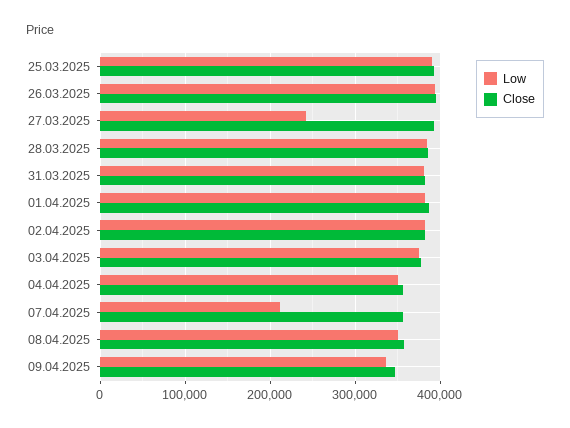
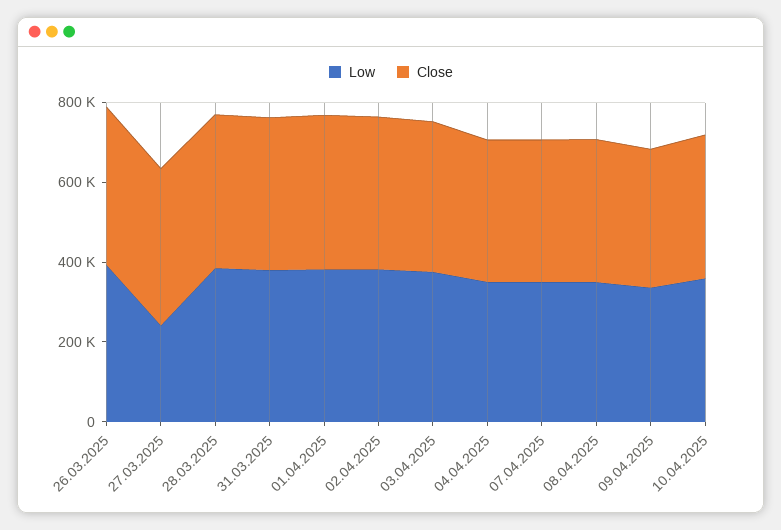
Low, 25.03.2025: 390000 -> none
Close, 25.03.2025: 390000 -> none
Low, 07.04.2025: 210000 -> 350000
Low, 10.04.2025: none -> 350000
Close, 10.04.2025: none -> 350000

